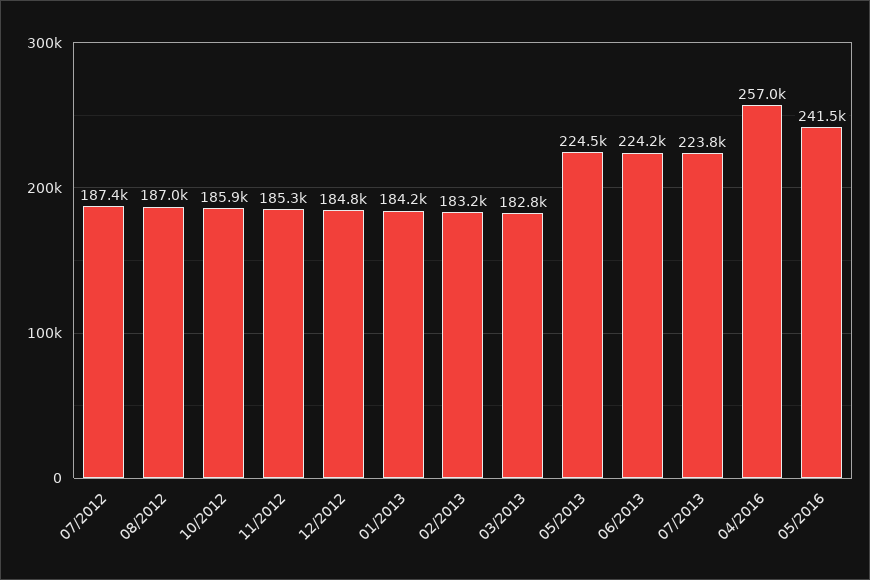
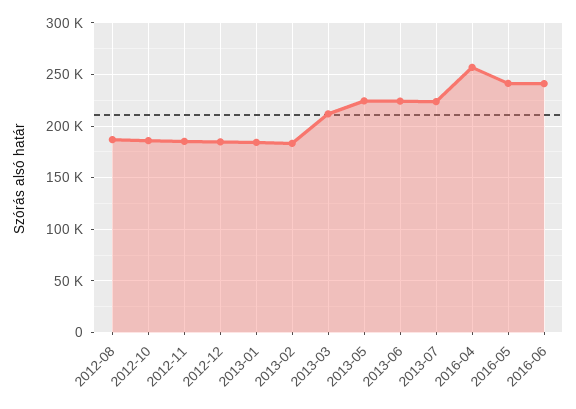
07/2012: 187400 -> none
03/2013: 182800 -> 210000
2016-06: none -> 240000

